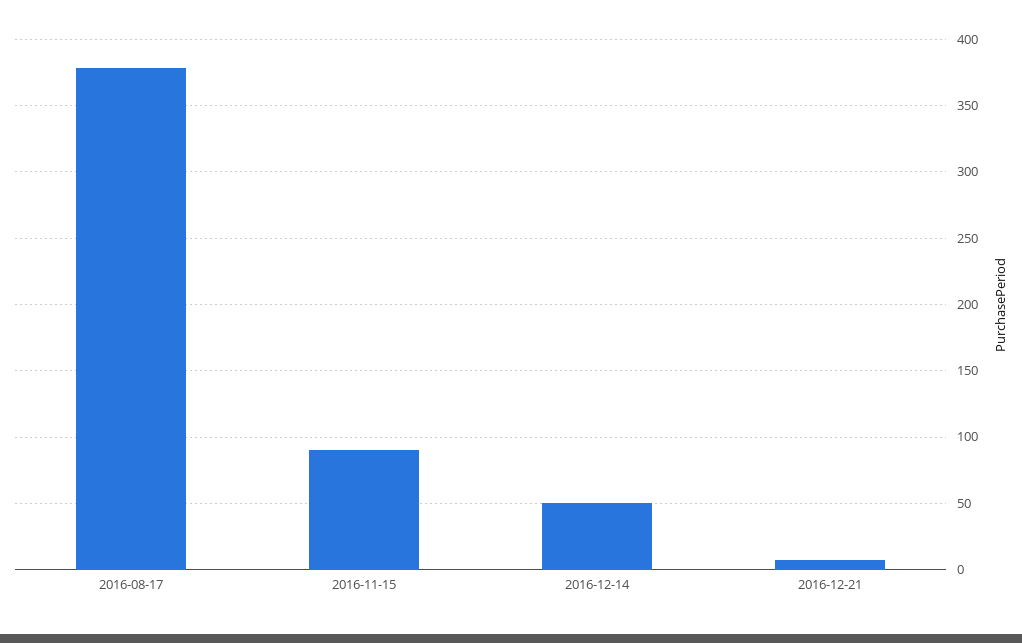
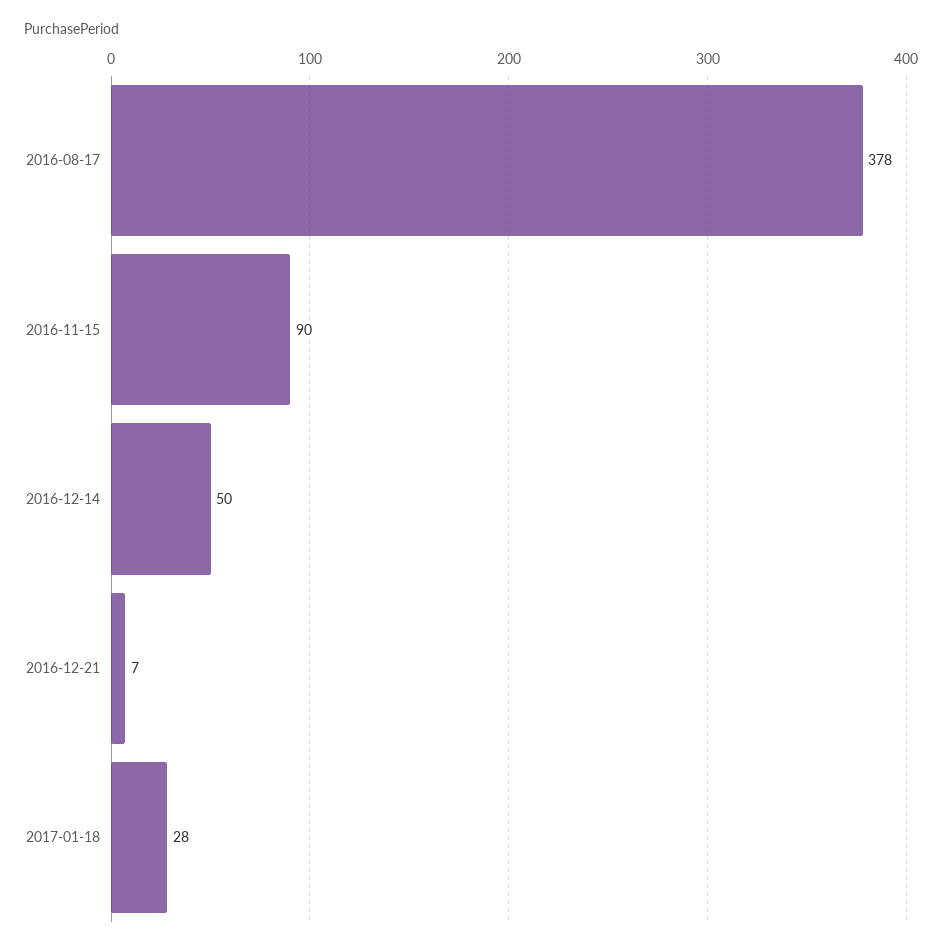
2017-01-18: none -> 28

